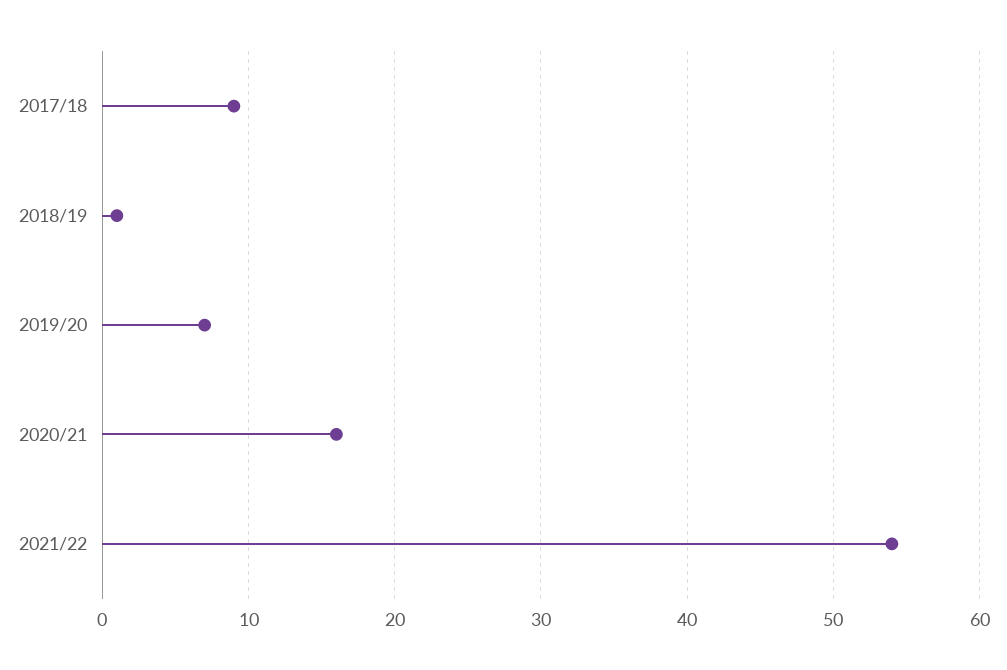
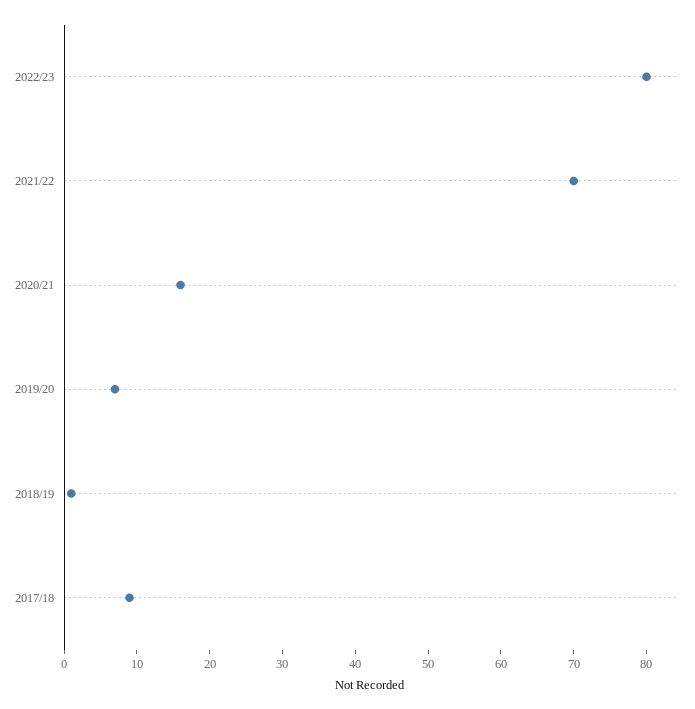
2021/22: 54 -> 70
2022/23: none -> 80

